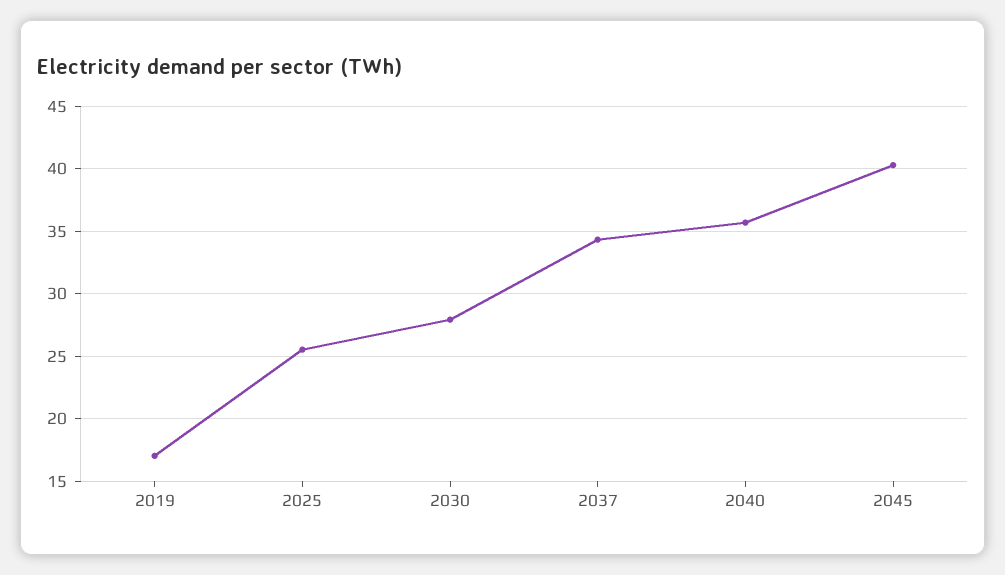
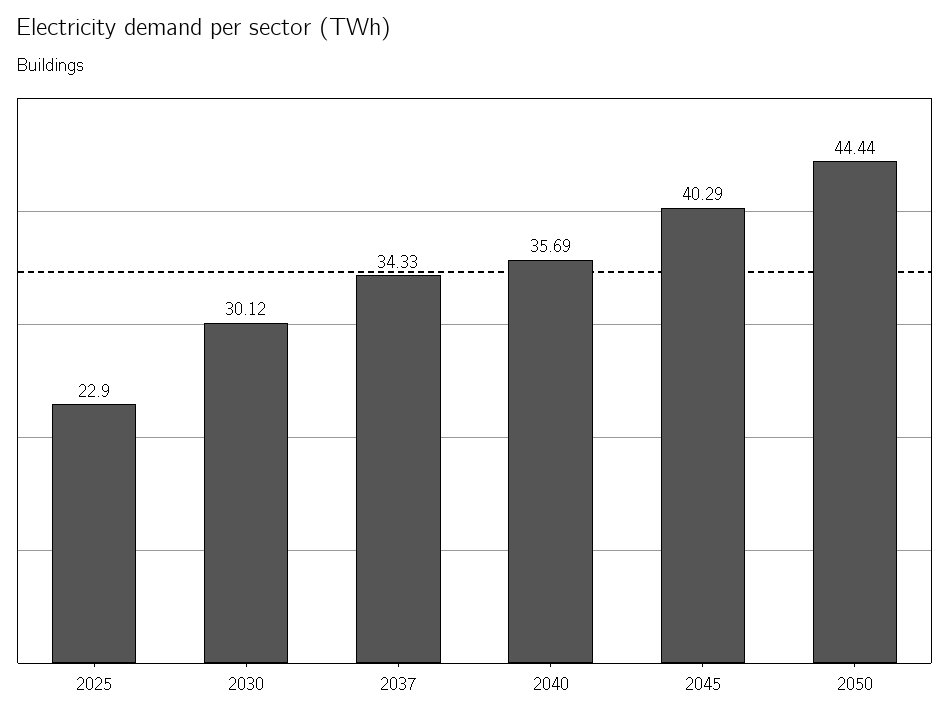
2019: 17 -> none
2025: 25.5 -> 22.9
2030: 28 -> 30.12
2050: none -> 44.44

